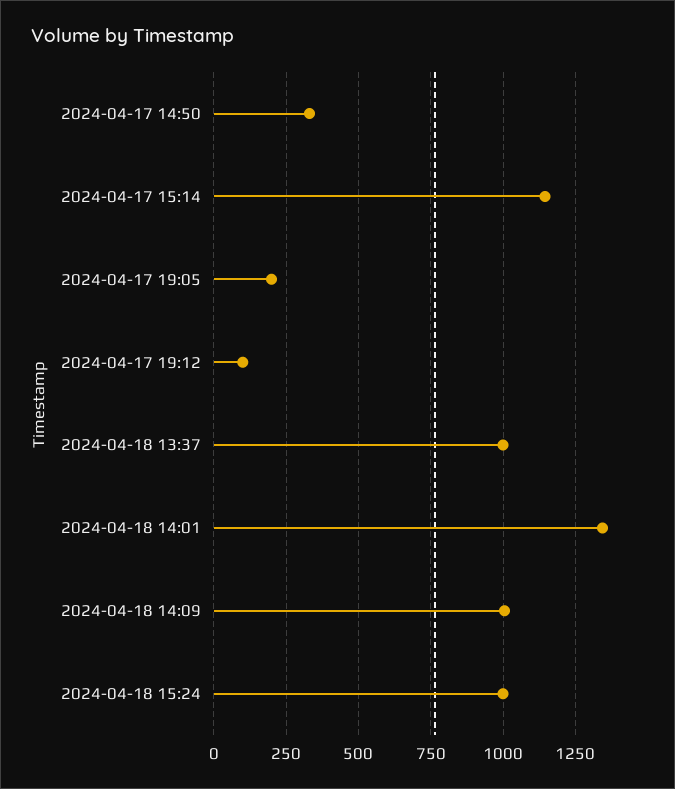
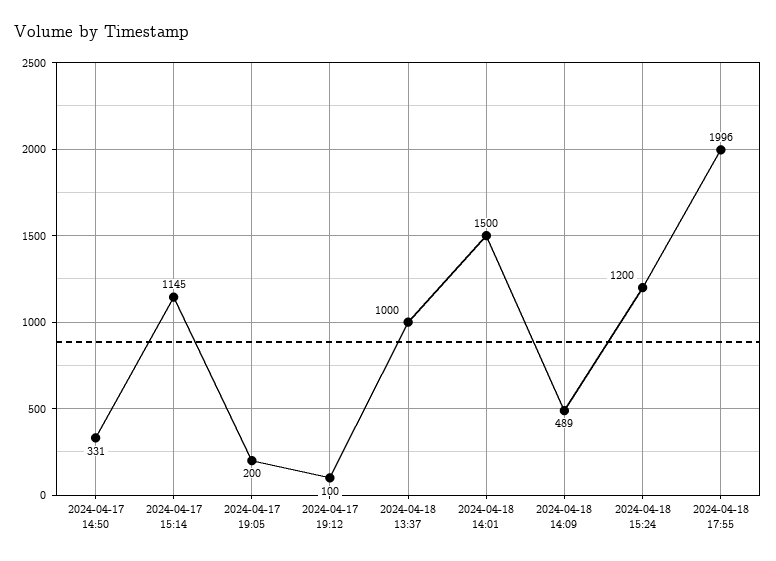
2024-04-18 14:01: 1350 -> 1500
2024-04-18 14:09: 1000 -> 489
2024-04-18 15:24: 1000 -> 1200
2024-04-18 17:55: none -> 1996

